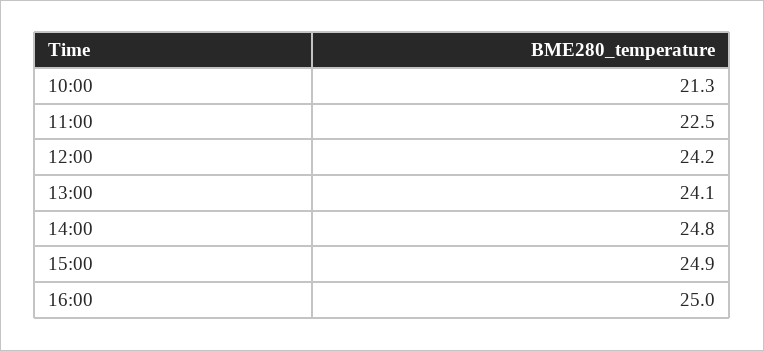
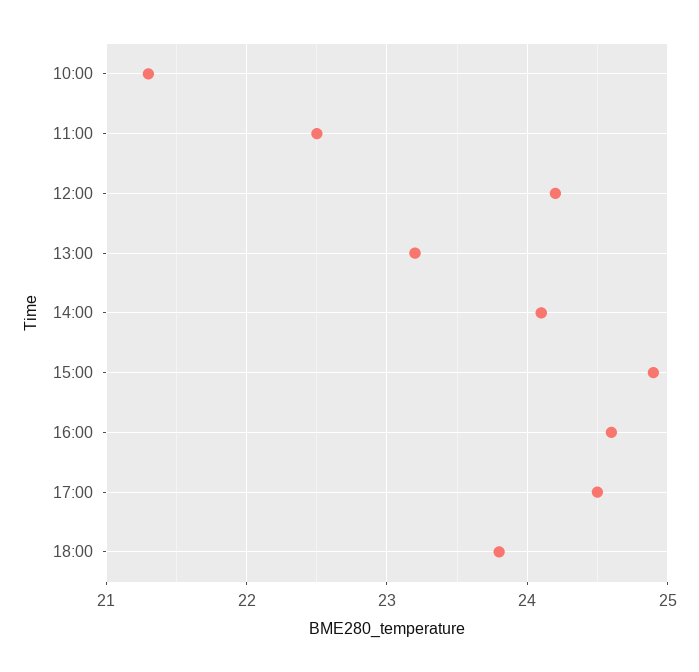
13:00: 24.1 -> 23.2
14:00: 24.8 -> 24.1
16:00: 25 -> 24.6
17:00: none -> 24.5
18:00: none -> 23.8

